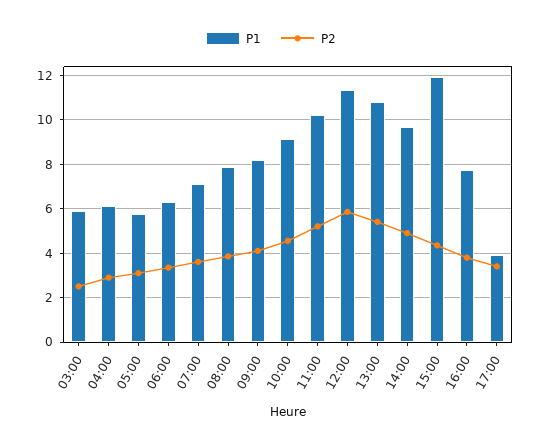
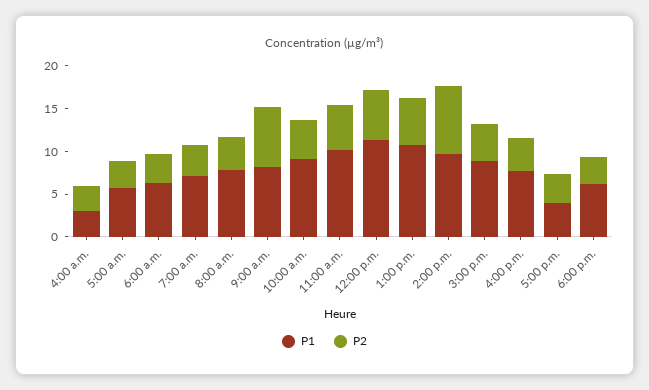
P1, 03:00: 6 -> none
P2, 03:00: 2.5 -> none
P1, 04:00: 6 -> 3
P2, 09:00: 4 -> 7
P2, 14:00: 5 -> 8
P1, 15:00: 12 -> 9
P1, 6:00 p.m.: none -> 6
P2, 6:00 p.m.: none -> 3

